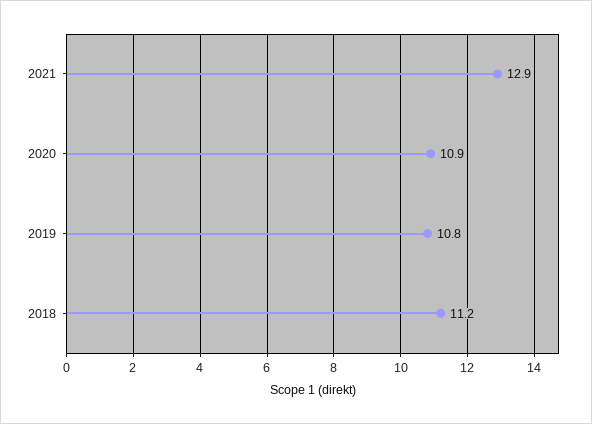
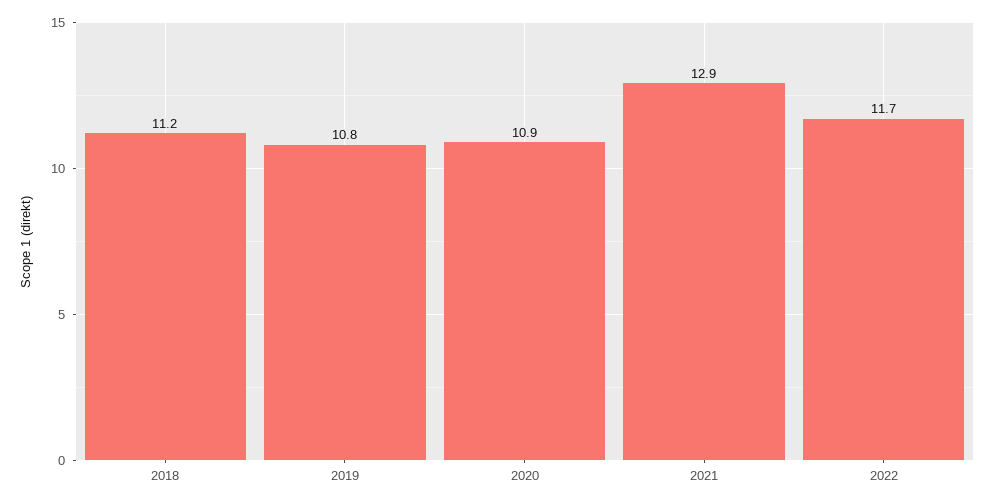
2022: none -> 11.7

